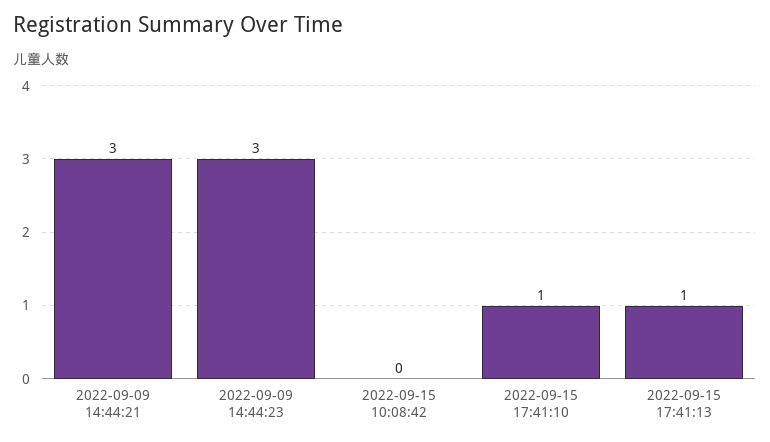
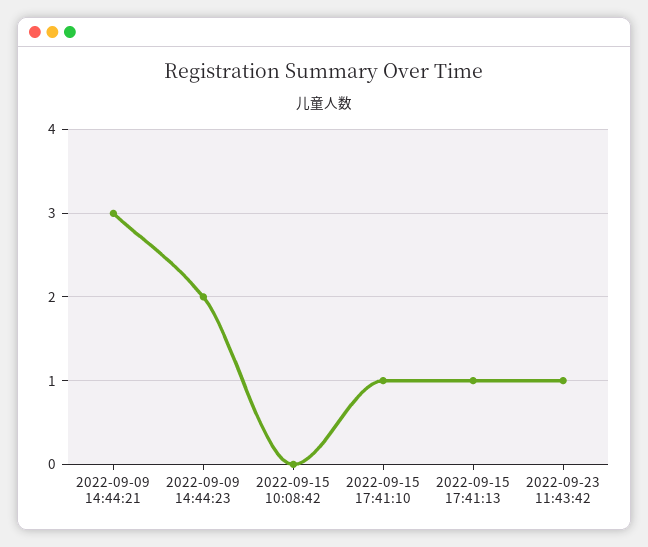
2022-09-09 14:44:23: 3 -> 2
2022-09-23 11:43:42: none -> 1

